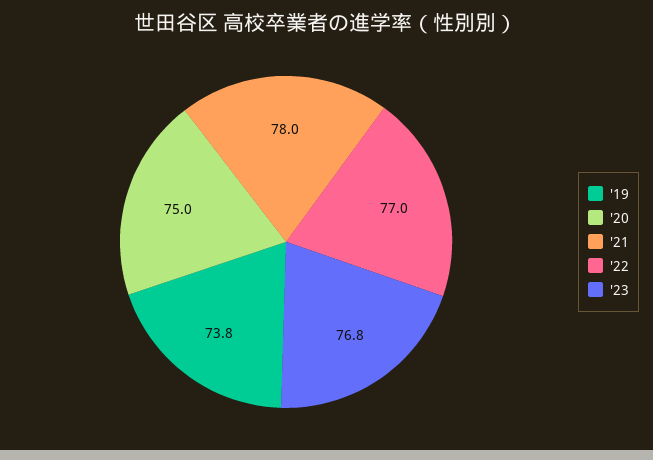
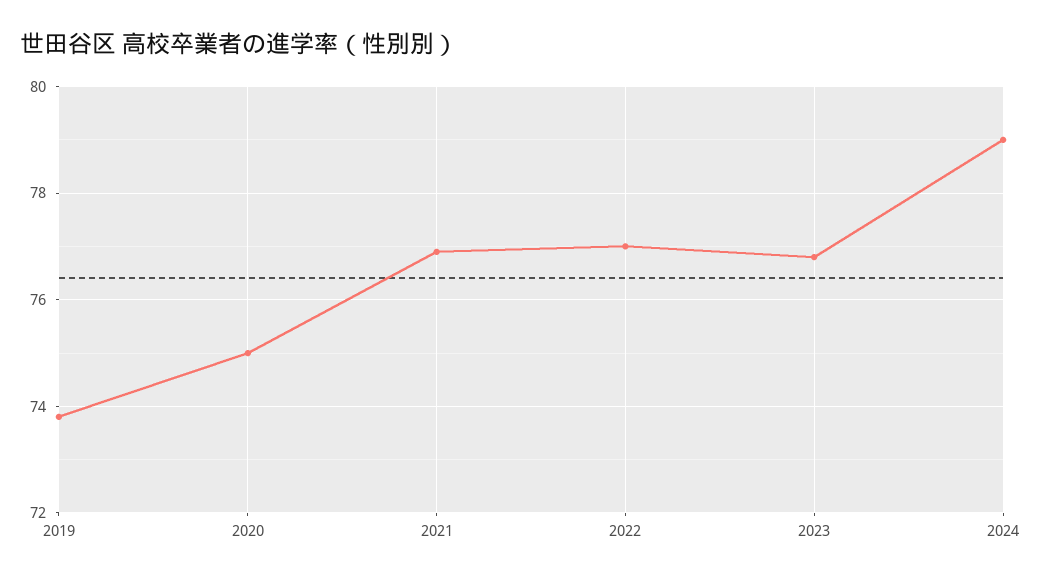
'21: 78 -> 77
2024: none -> 79

